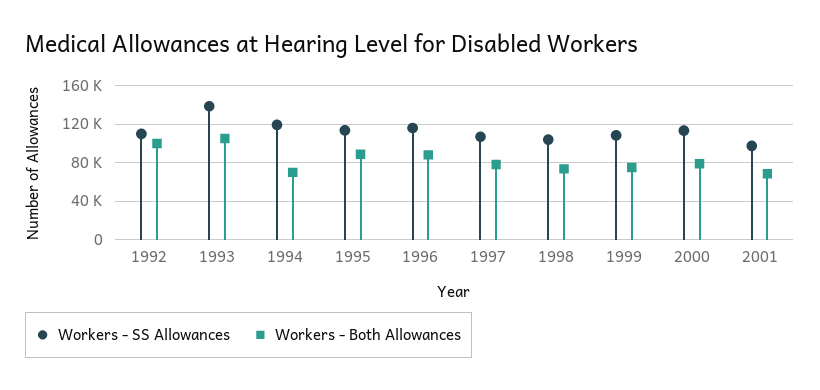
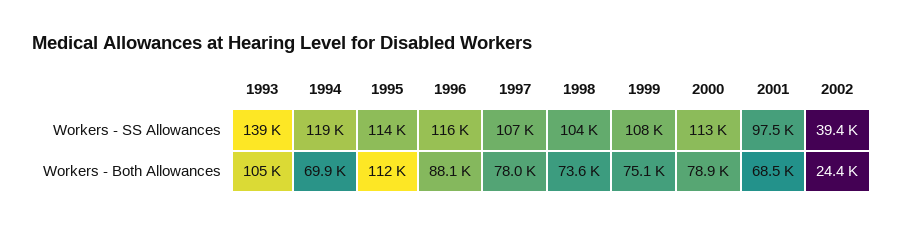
Workers - SS Allowances, 1992: 110000 -> none
Workers - Both Allowances, 1992: 100000 -> none
Workers - Both Allowances, 1995: 90000 -> 112000
Workers - SS Allowances, 2002: none -> 39400
Workers - Both Allowances, 2002: none -> 24400

